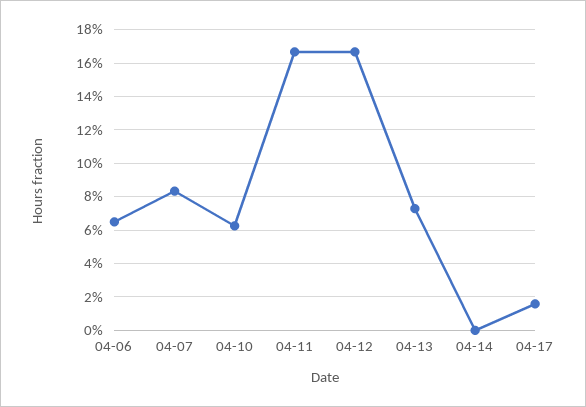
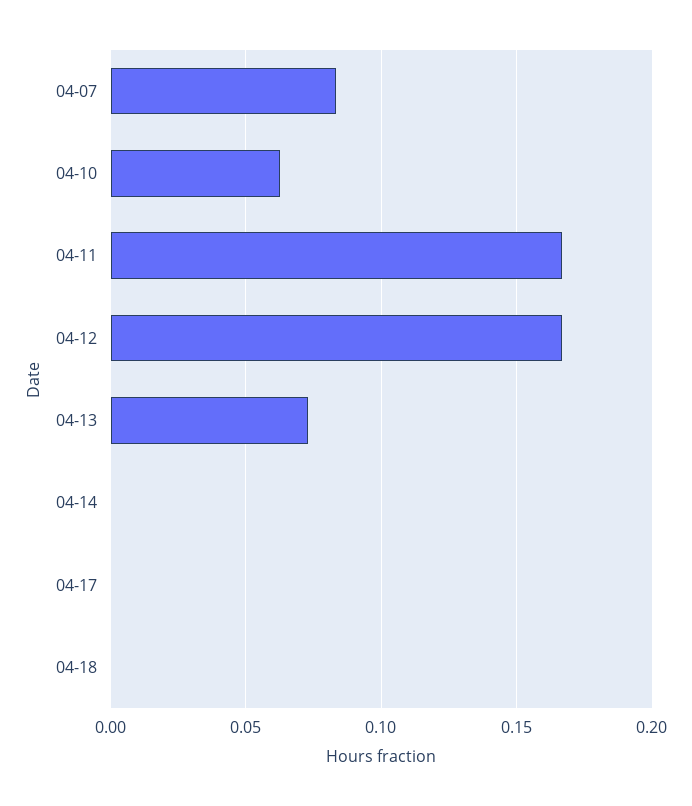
04-06: 0.065 -> none
04-17: 0.015 -> 0
04-18: none -> 0

